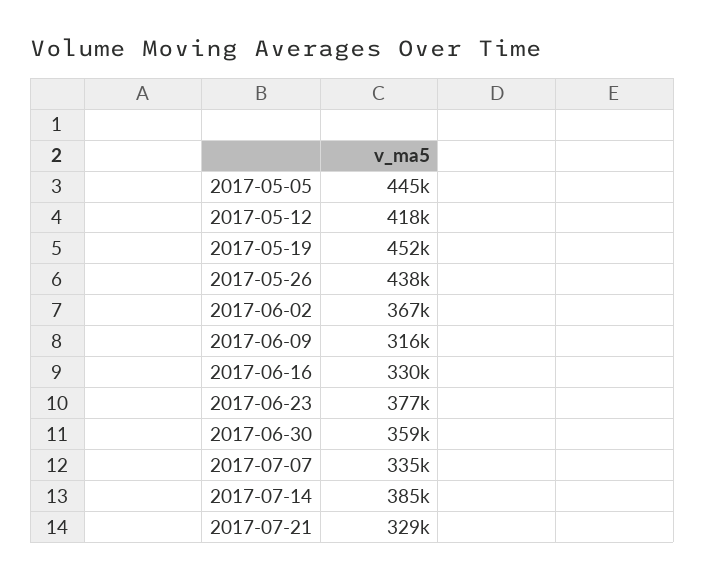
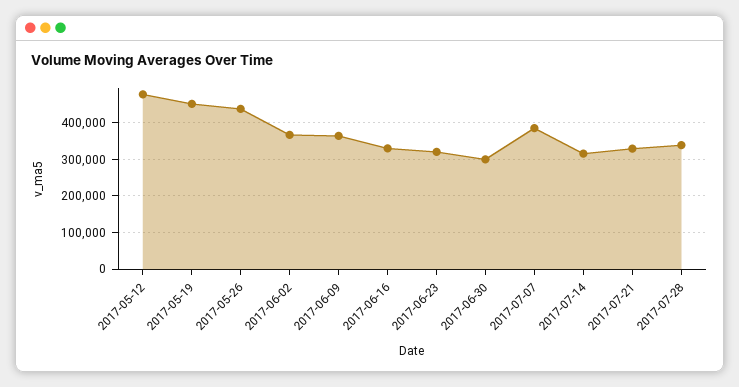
2017-05-05: 445000 -> none
2017-05-12: 418000 -> 480000
2017-06-09: 316000 -> 360000
2017-06-23: 377000 -> 320000
2017-06-30: 359000 -> 300000
2017-07-07: 335000 -> 380000
2017-07-14: 385000 -> 320000
2017-07-28: none -> 340000

